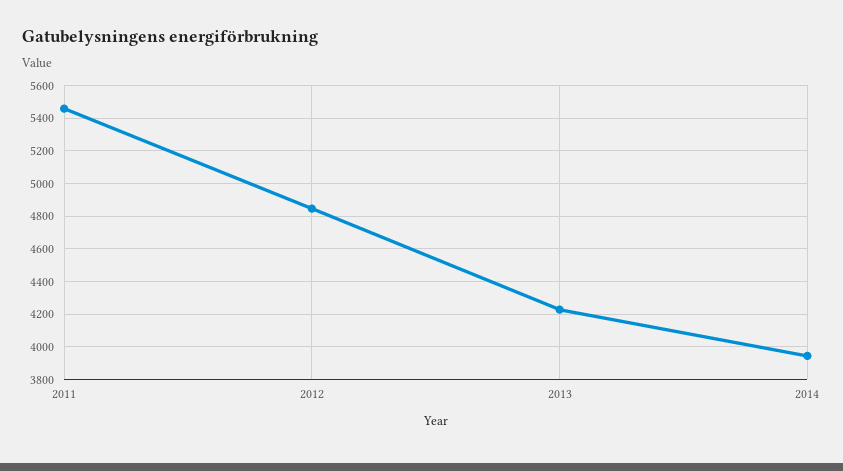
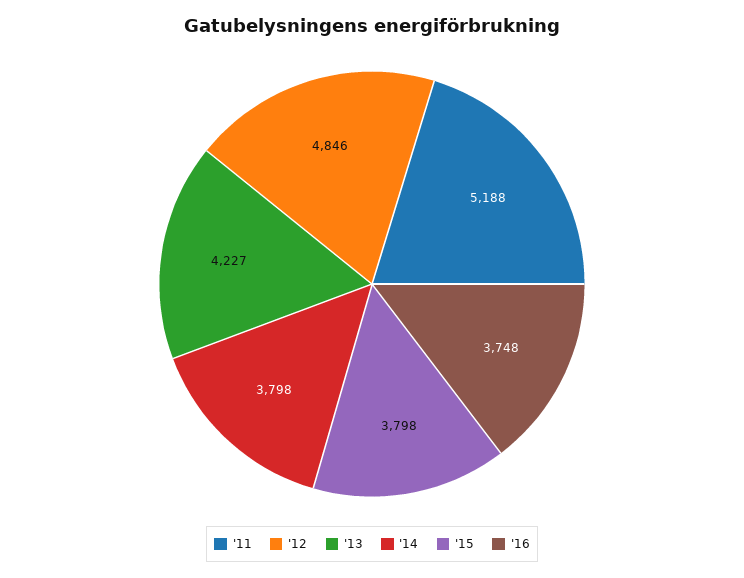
2011: 5450 -> 5188
2014: 3950 -> 3798
'15: none -> 3798
'16: none -> 3748

